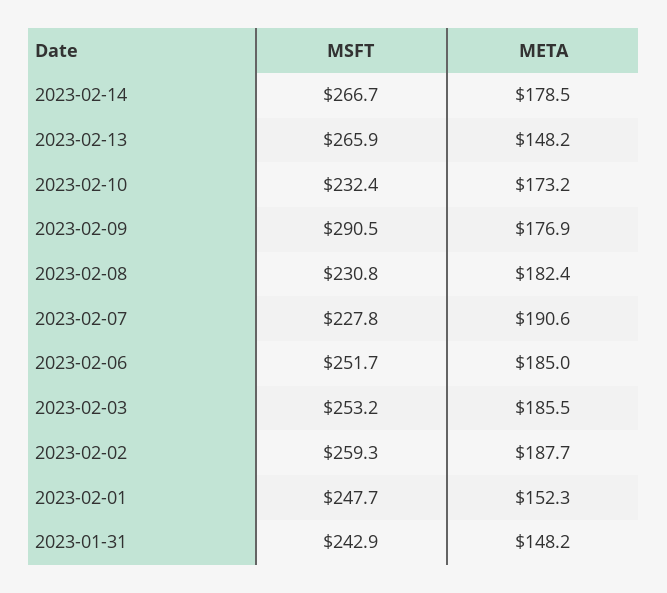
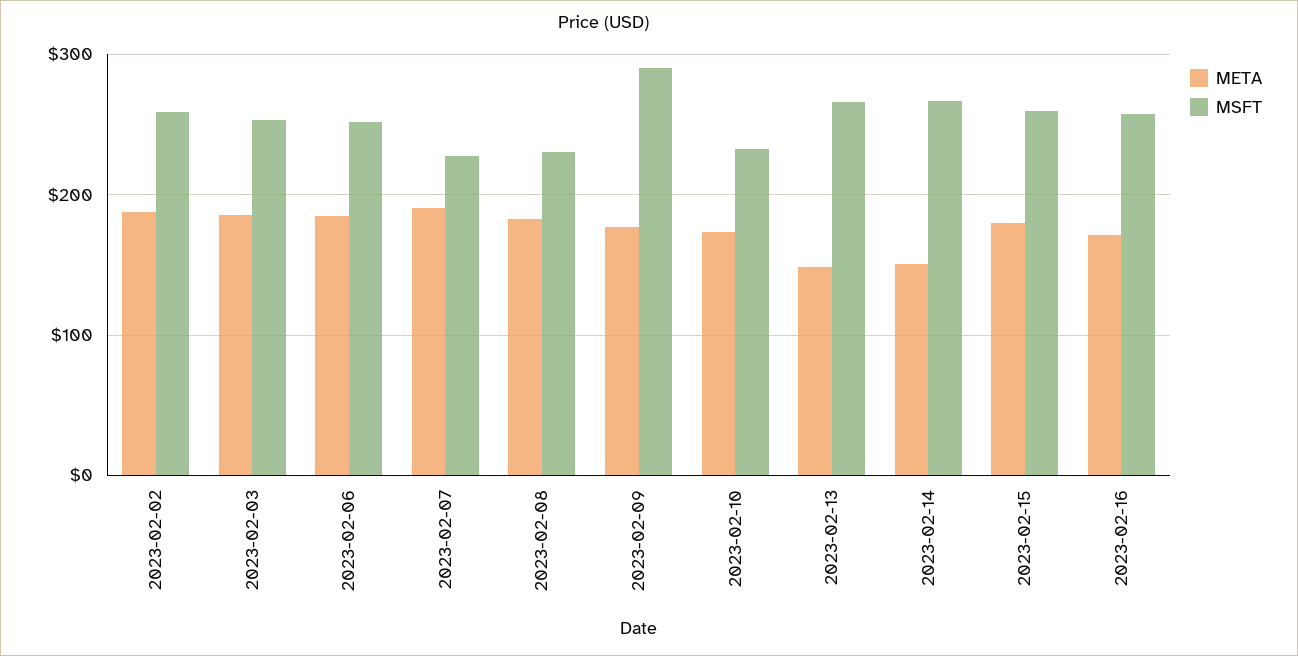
META, 2023-02-14: 178.5 -> 150
MSFT, 2023-02-01: 247.7 -> none
META, 2023-02-01: 152.3 -> none
MSFT, 2023-01-31: 242.9 -> none
META, 2023-01-31: 148.2 -> none
META, 2023-02-15: none -> 180
MSFT, 2023-02-15: none -> 260
META, 2023-02-16: none -> 170
MSFT, 2023-02-16: none -> 260

